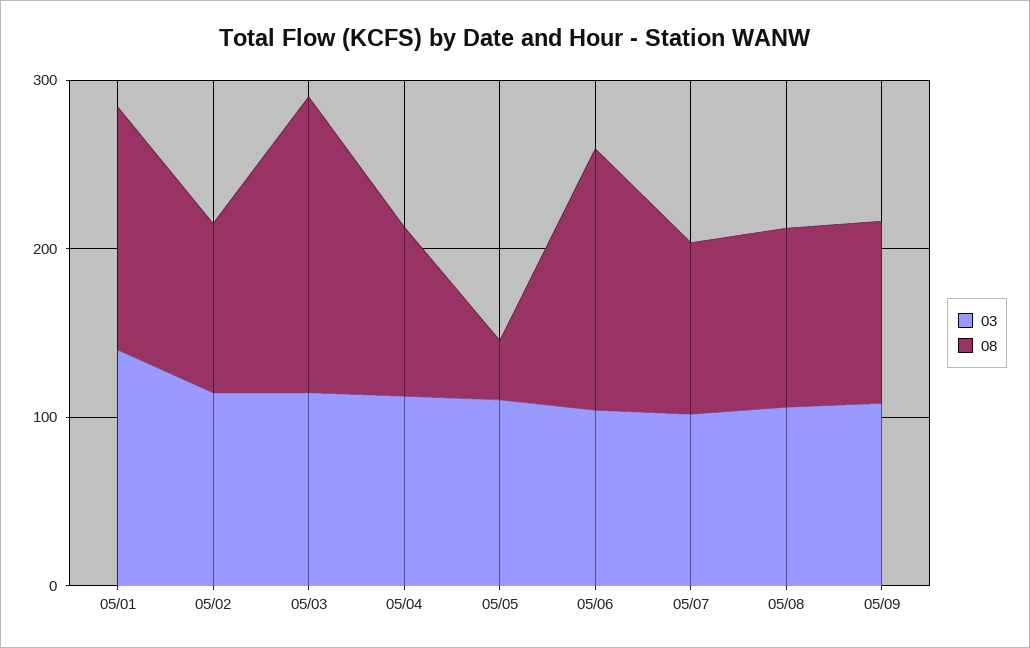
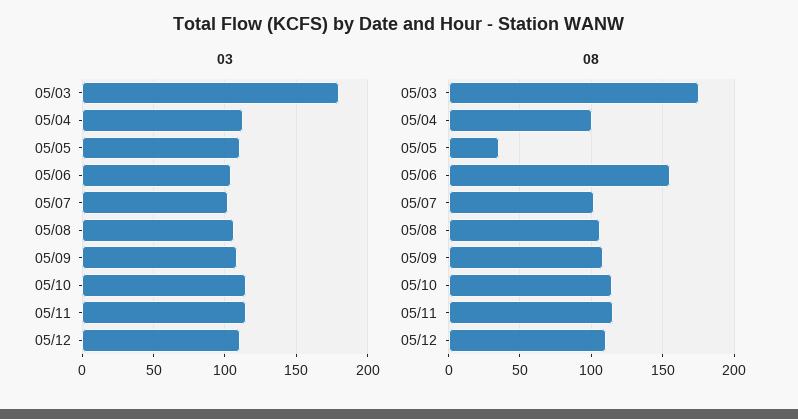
03, 05/01: 140 -> none
08, 05/01: 140 -> none
03, 05/02: 120 -> none
08, 05/02: 100 -> none
03, 05/03: 120 -> 180
03, 05/10: none -> 115
03, 05/11: none -> 115
03, 05/12: none -> 110
08, 05/10: none -> 115
08, 05/11: none -> 115
08, 05/12: none -> 110

